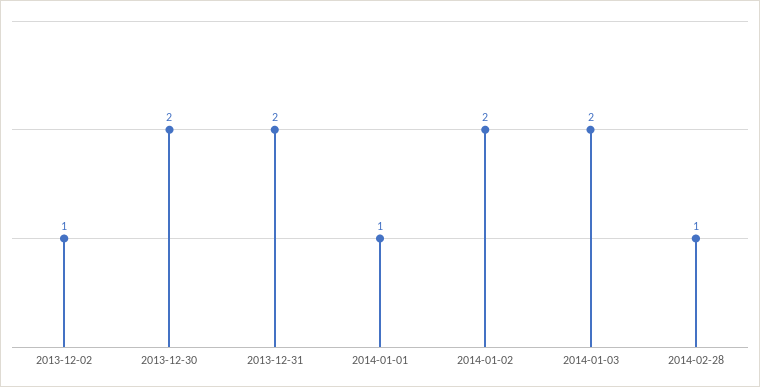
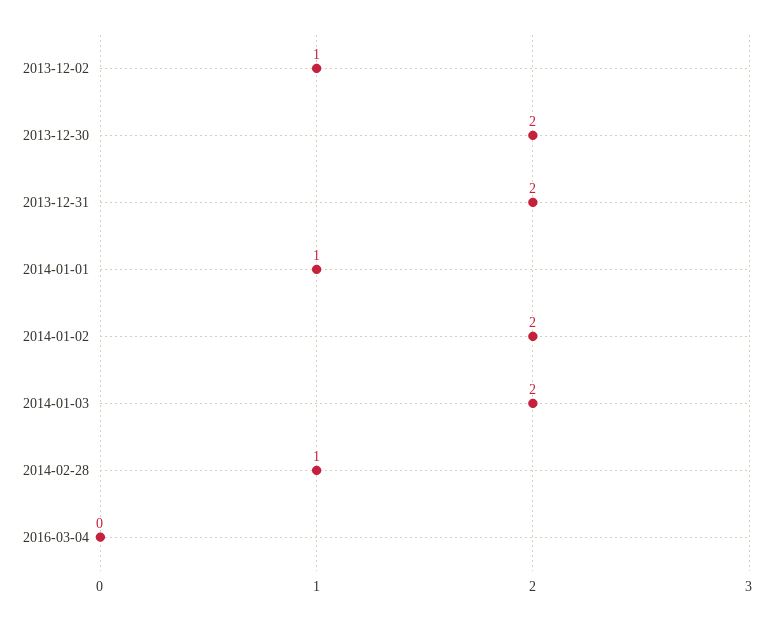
2016-03-04: none -> 0

